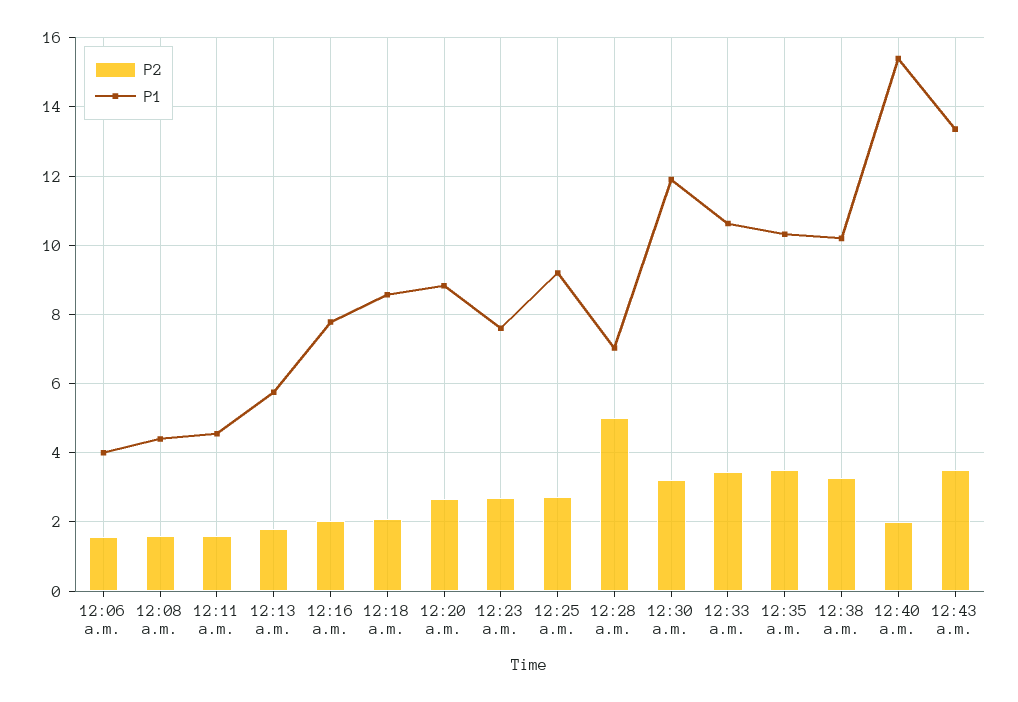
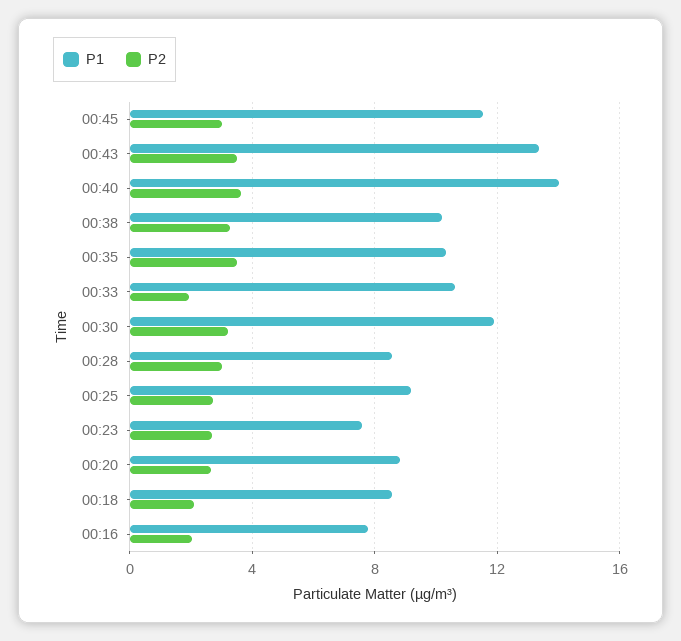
P2, 12:06 a.m.: 1.6 -> none
P1, 12:06 a.m.: 4 -> none
P2, 12:08 a.m.: 1.6 -> none
P1, 12:08 a.m.: 4.4 -> none
P2, 12:11 a.m.: 1.6 -> none
P1, 12:11 a.m.: 4.6 -> none
P2, 12:13 a.m.: 1.8 -> none
P1, 12:13 a.m.: 5.8 -> none
P2, 12:28 a.m.: 5 -> 3
P1, 12:28 a.m.: 7 -> 8.5
P2, 12:33 a.m.: 3.4 -> 2
P2, 12:40 a.m.: 2 -> 3.5
P1, 12:40 a.m.: 15.4 -> 14
P1, 00:45: none -> 11.5
P2, 00:45: none -> 3

